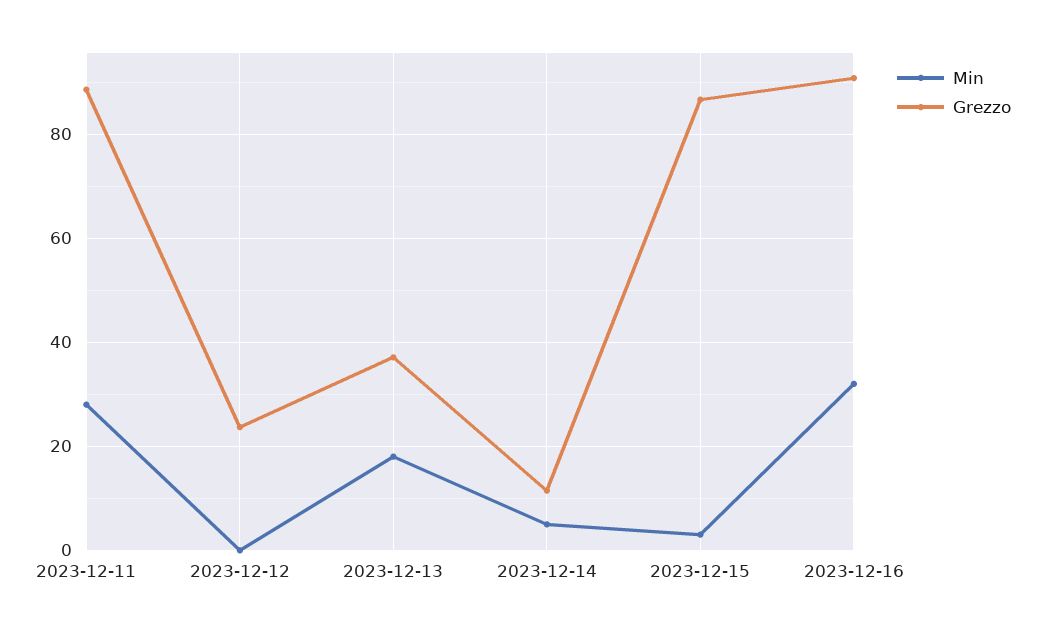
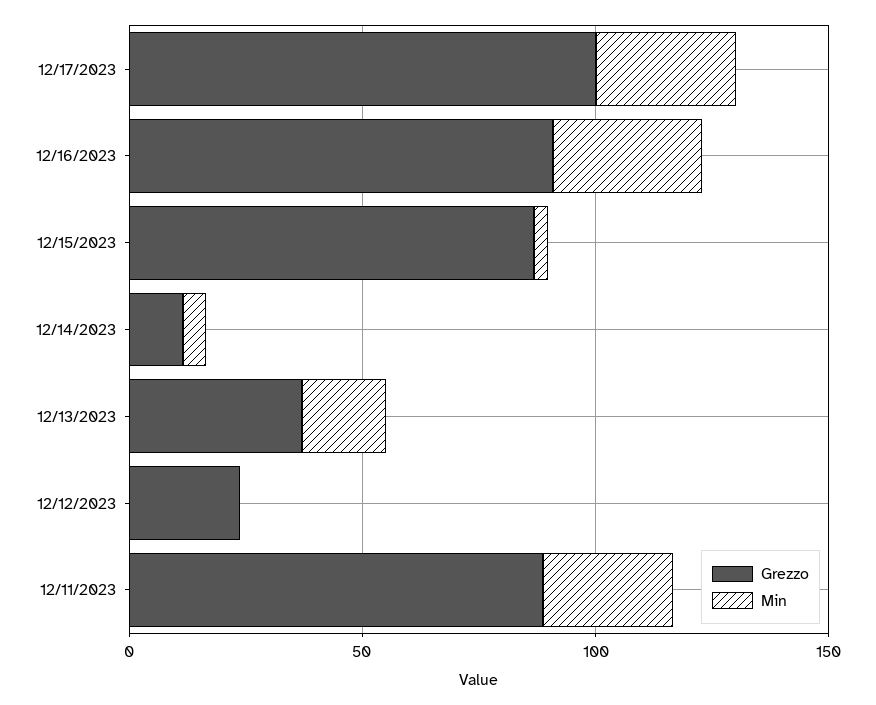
Grezzo, 12/17/2023: none -> 100
Min, 12/17/2023: none -> 30

